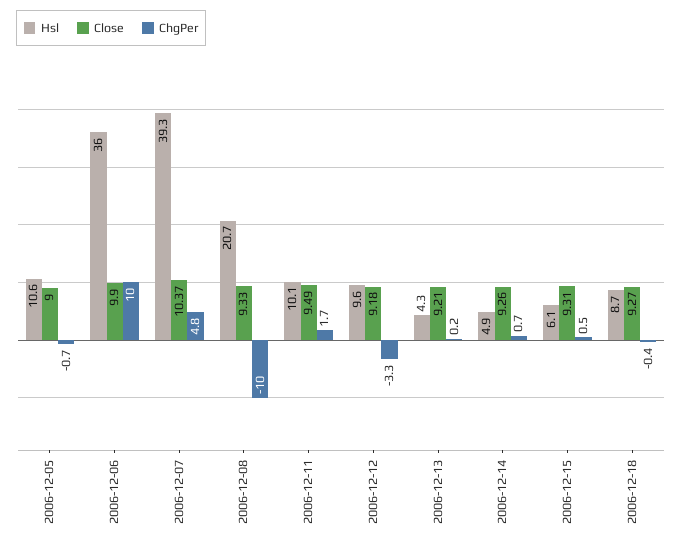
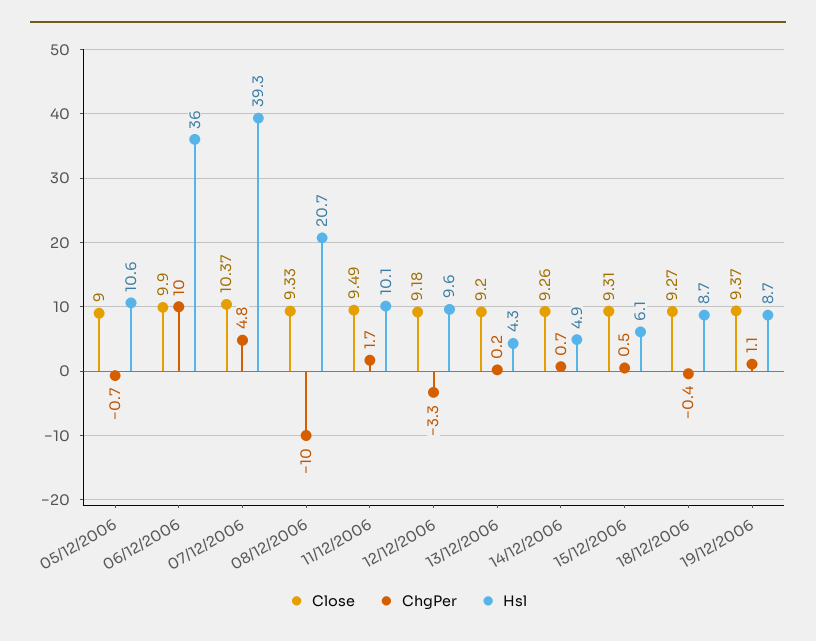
Close, 2006-12-13: 9.21 -> 9.2
Close, 19/12/2006: none -> 9.37
ChgPer, 19/12/2006: none -> 1.1
Hsl, 19/12/2006: none -> 8.7

